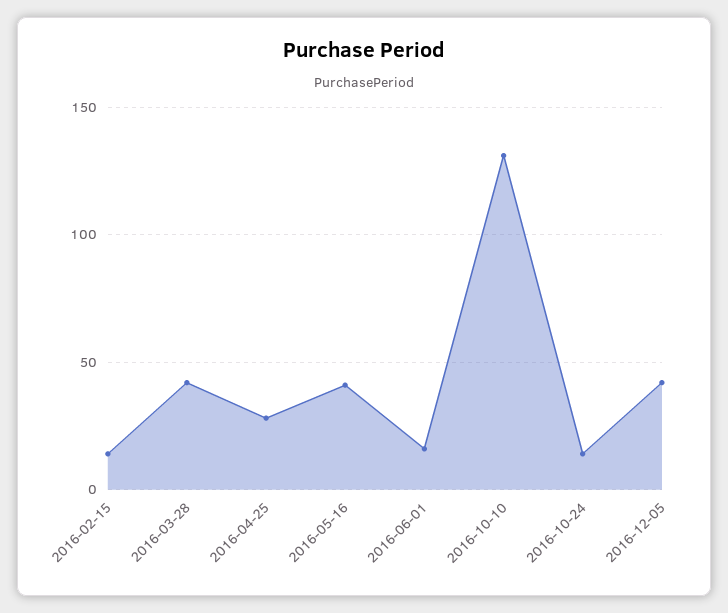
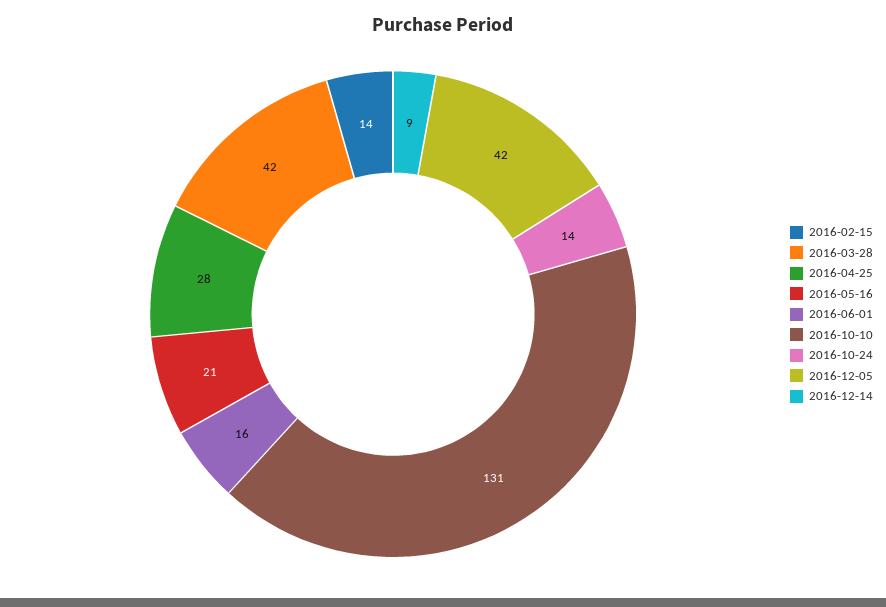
2016-05-16: 40 -> 21
2016-12-14: none -> 9

